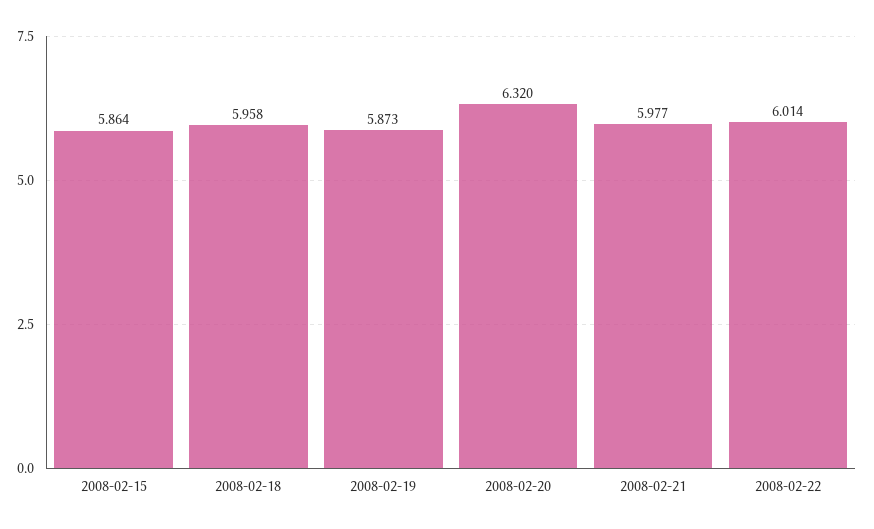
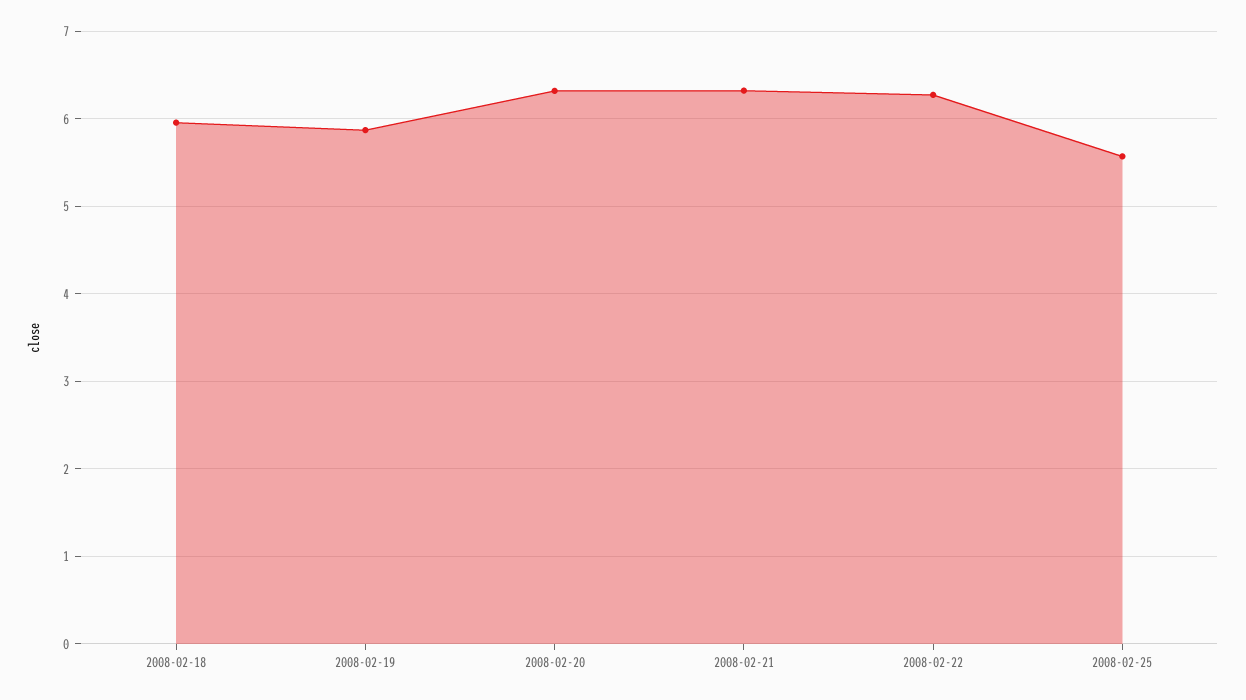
2008-02-15: 5.864 -> none
2008-02-21: 5.977 -> 6.3
2008-02-22: 6.014 -> 6.3
2008-02-25: none -> 5.6

